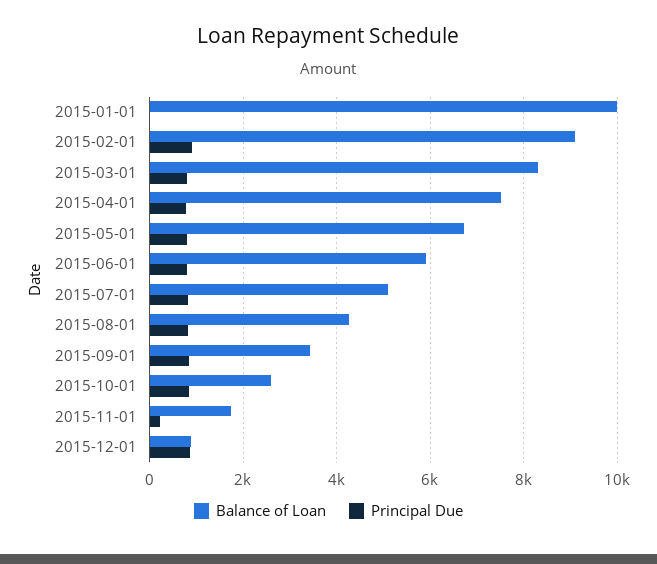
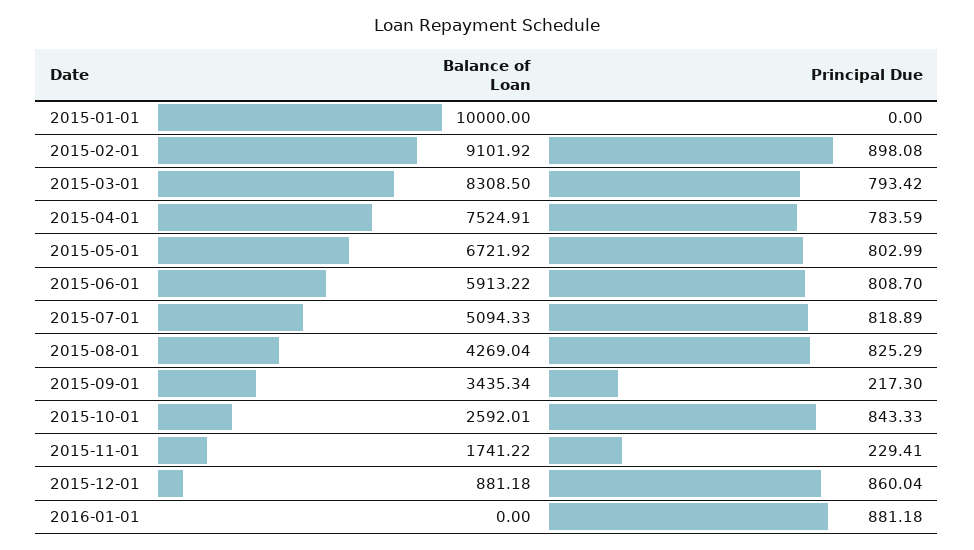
Principal Due, 2015-09-01: 800 -> 217.3
Balance of Loan, 2016-01-01: none -> 0
Principal Due, 2016-01-01: none -> 881.18

